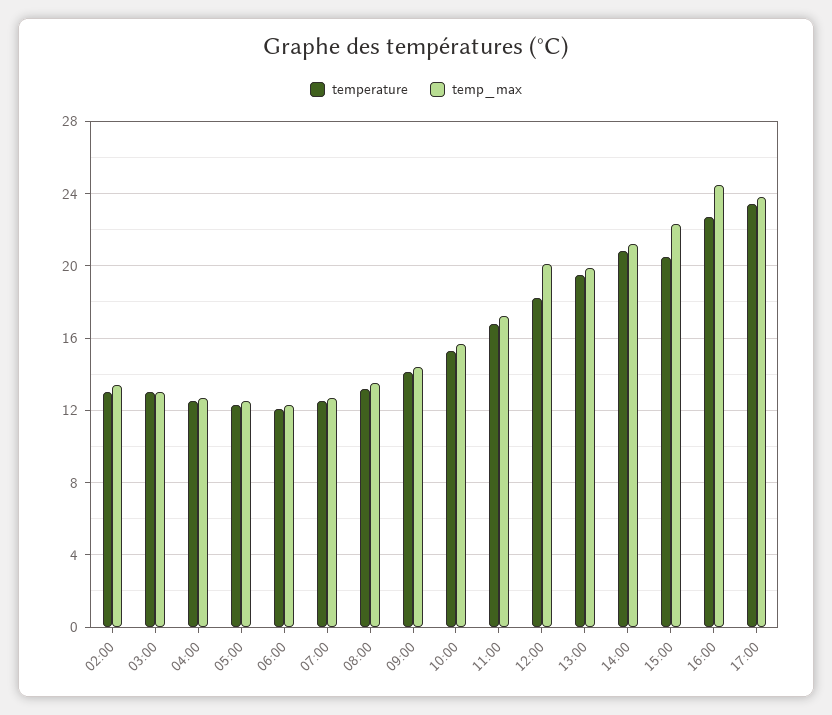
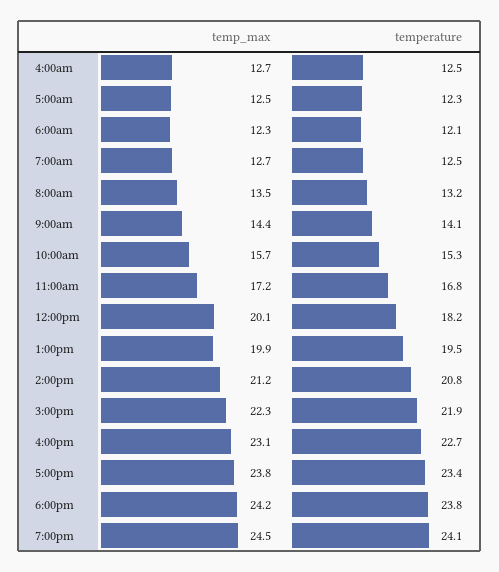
temperature, 02:00: 13 -> none
temp_max, 02:00: 13.5 -> none
temperature, 03:00: 13 -> none
temp_max, 03:00: 13 -> none
temperature, 15:00: 20.5 -> 21.9
temp_max, 16:00: 24.5 -> 23.1
temp_max, 6:00pm: none -> 24.2
temperature, 6:00pm: none -> 23.8
temp_max, 7:00pm: none -> 24.5
temperature, 7:00pm: none -> 24.1

